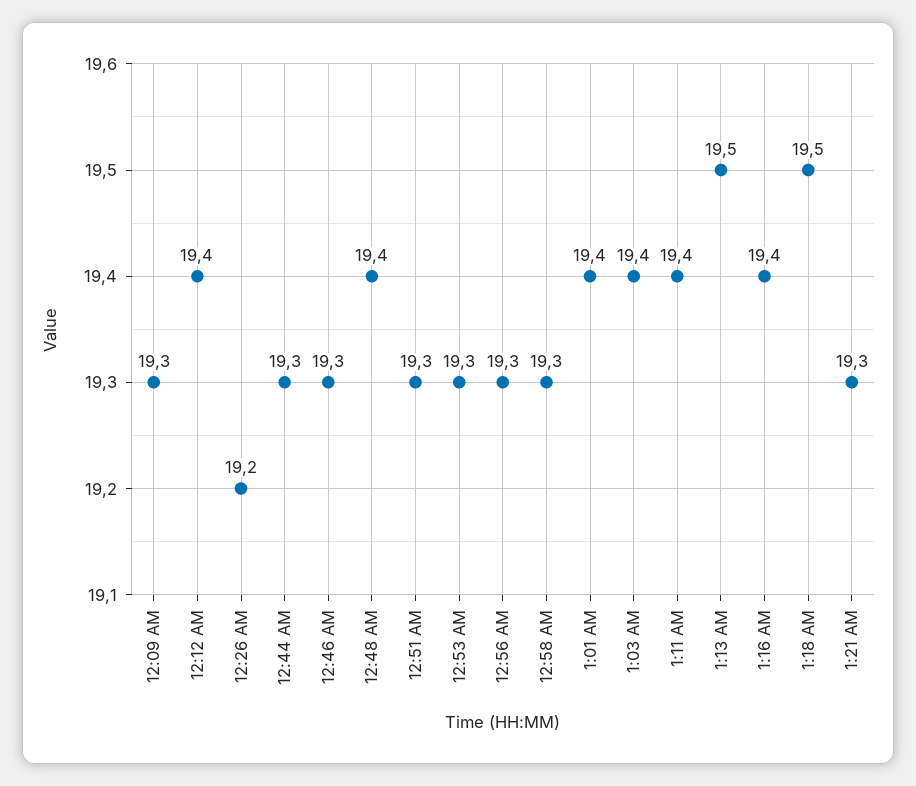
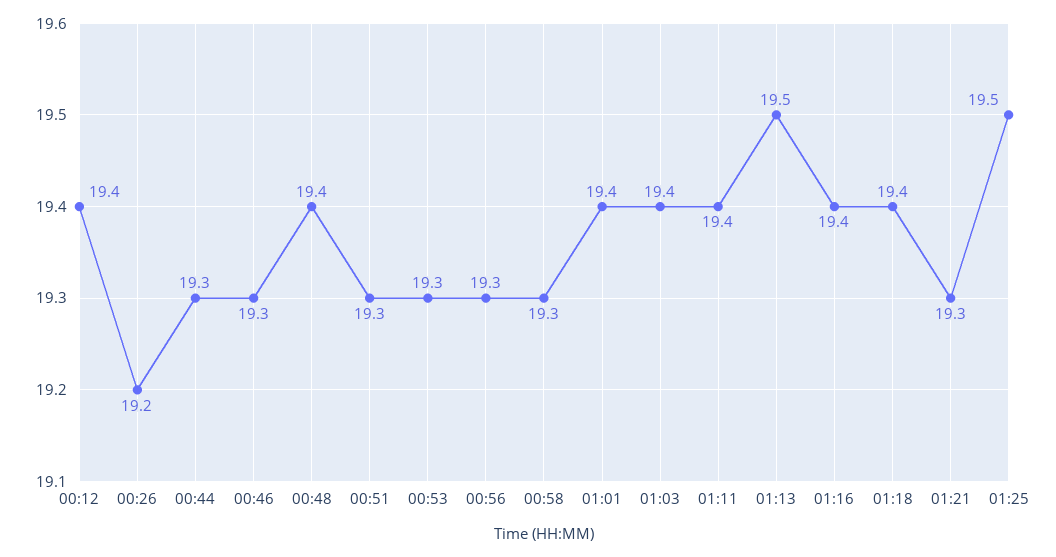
12:09 AM: 19.3 -> none
1:18 AM: 19.5 -> 19.4
01:25: none -> 19.5

